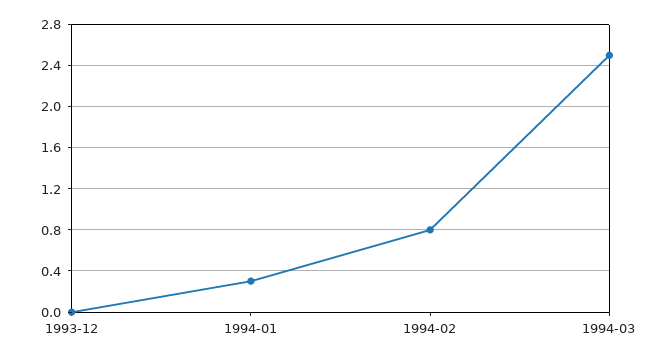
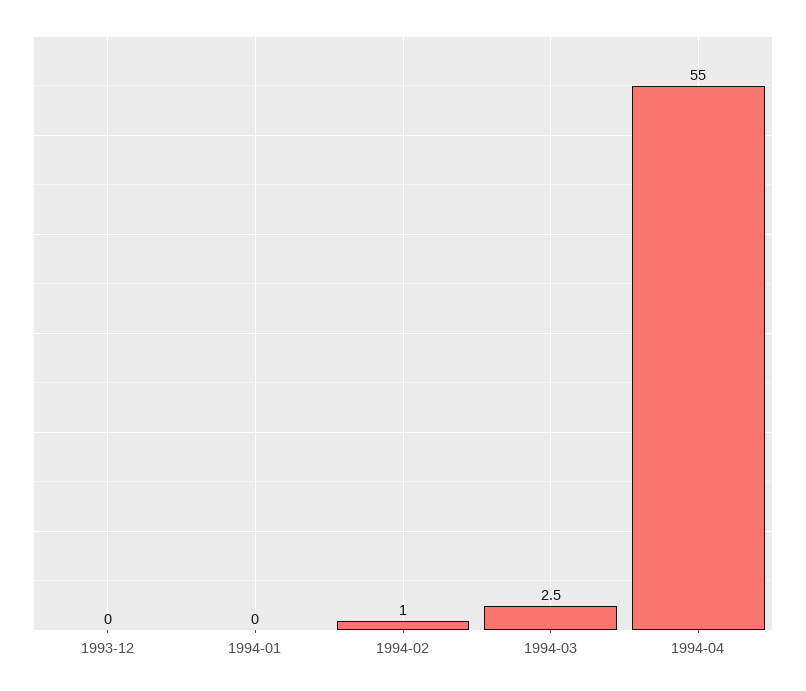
1994-01: 0.3 -> 0
1994-02: 0.8 -> 1
1994-04: none -> 55

